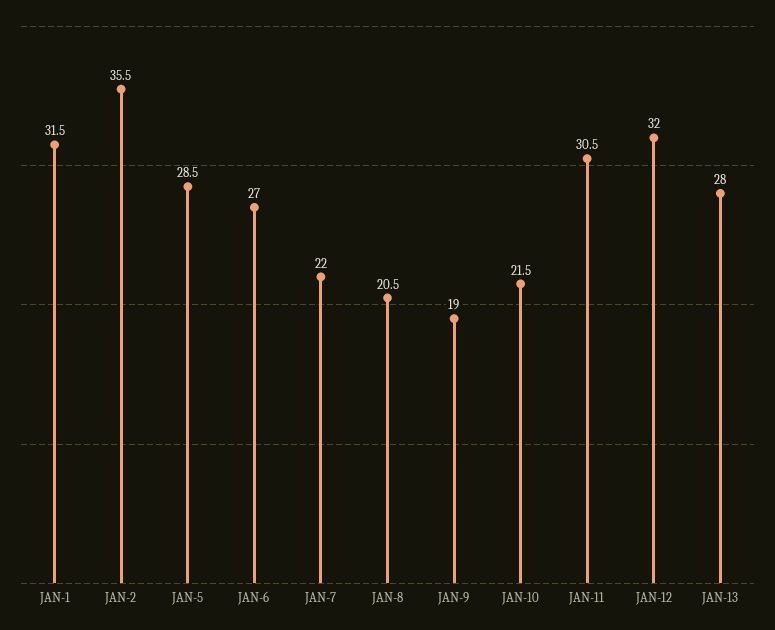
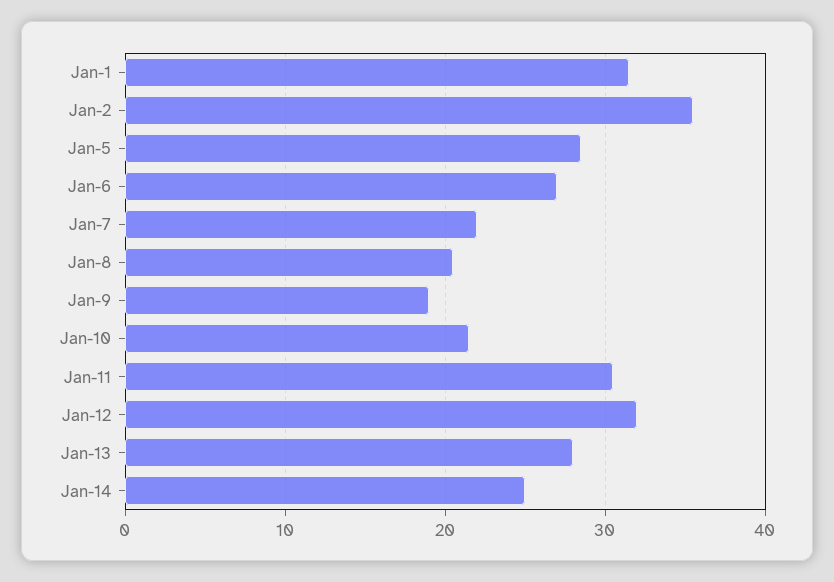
Jan-14: none -> 25

